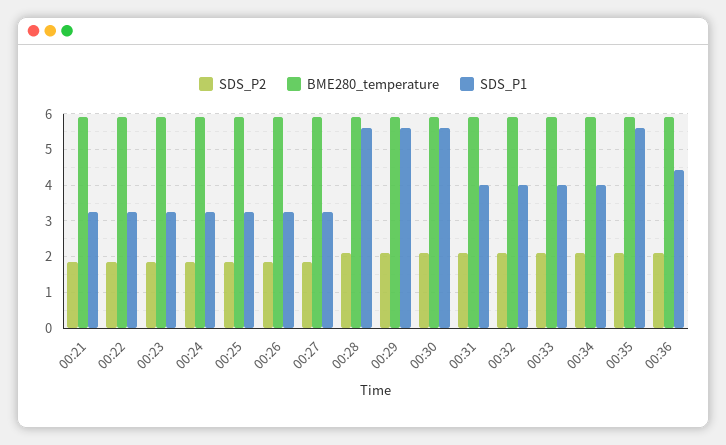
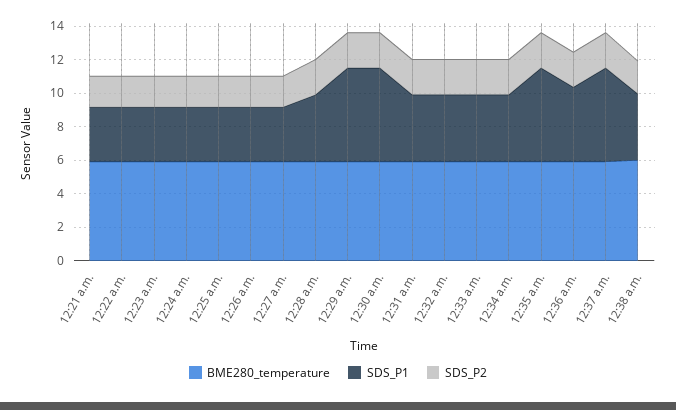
SDS_P1, 00:28: 5.6 -> 4
BME280_temperature, 12:37 a.m.: none -> 6
SDS_P1, 12:37 a.m.: none -> 5.5
SDS_P2, 12:37 a.m.: none -> 2
BME280_temperature, 12:38 a.m.: none -> 6
SDS_P1, 12:38 a.m.: none -> 4
SDS_P2, 12:38 a.m.: none -> 2

